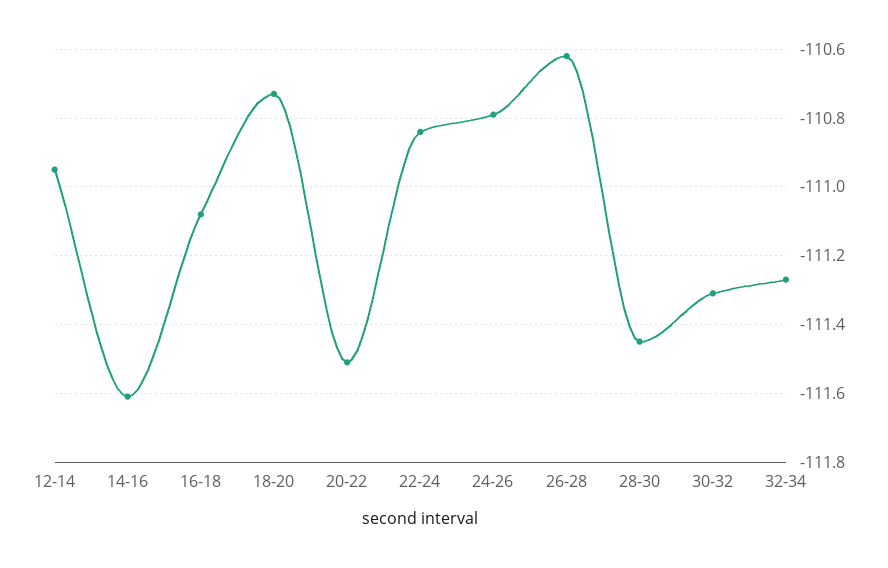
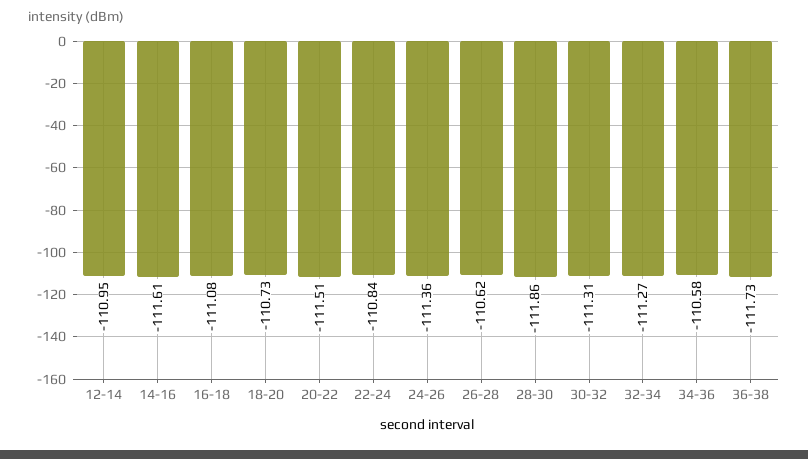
24-26: -110.8 -> -111.36
28-30: -111.45 -> -111.86
34-36: none -> -110.58
36-38: none -> -111.73

